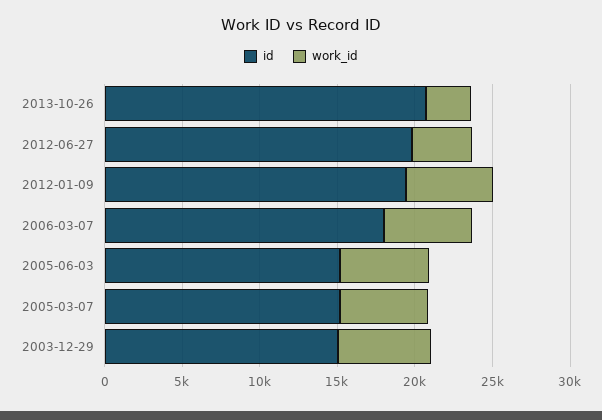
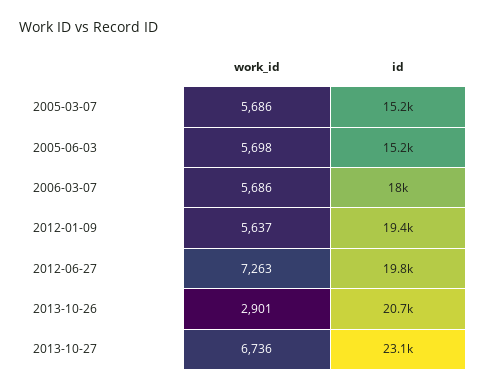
work_id, 2012-06-27: 4000 -> 7263
id, 2003-12-29: 15000 -> none
work_id, 2003-12-29: 6000 -> none
work_id, 2013-10-27: none -> 6736
id, 2013-10-27: none -> 23100

